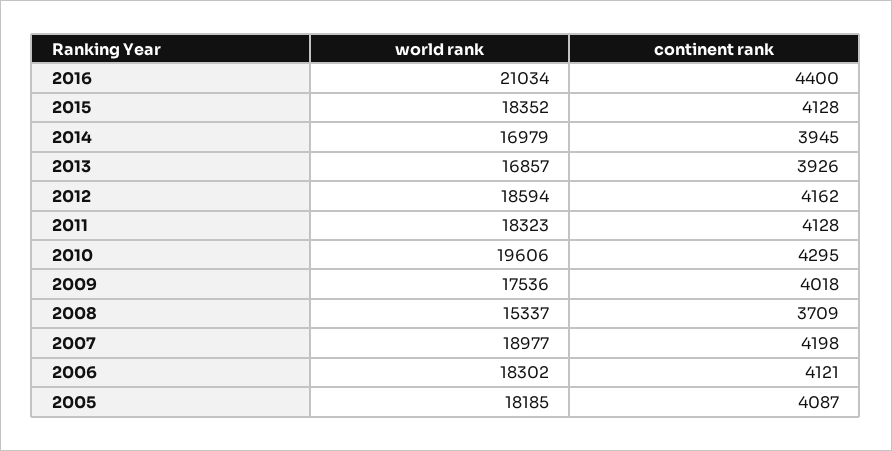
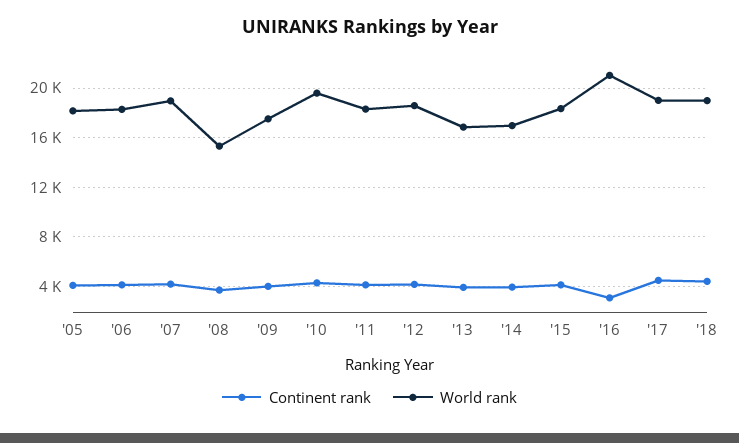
continent rank, 2016: 4400 -> 3000
continent rank, '17: none -> 4500
world rank, '17: none -> 19000
continent rank, '18: none -> 4500
world rank, '18: none -> 19000

